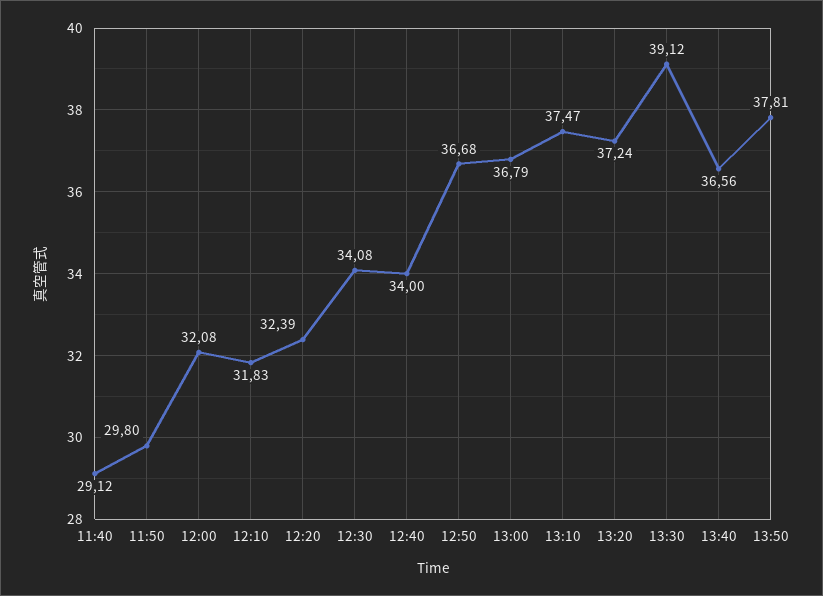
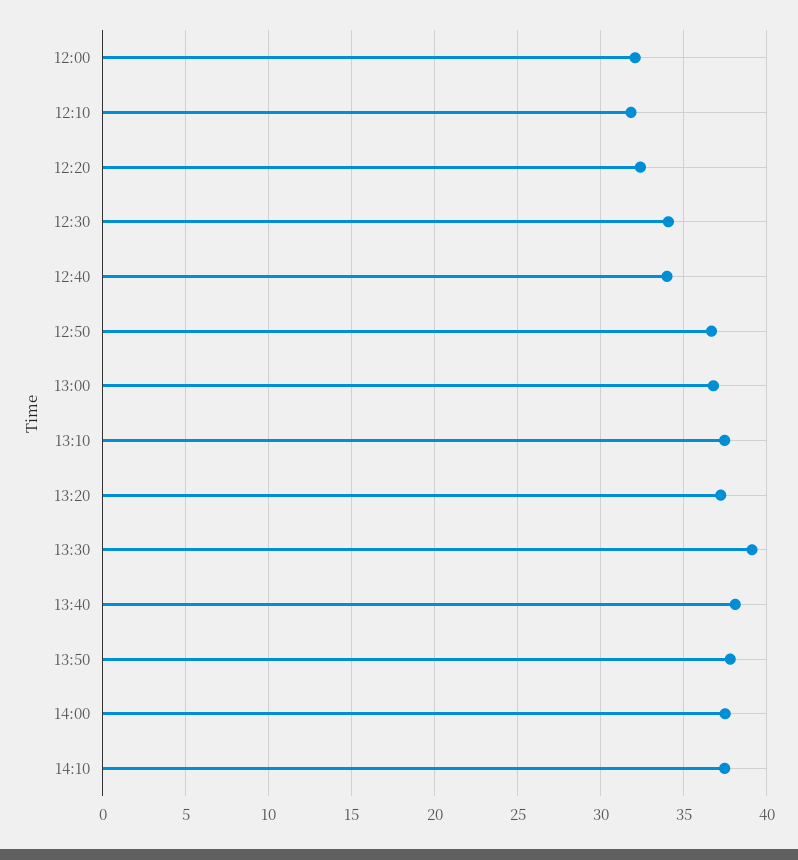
11:40: 29.12 -> none
11:50: 29.8 -> none
13:40: 36.56 -> 38
14:00: none -> 37.5
14:10: none -> 37.5

